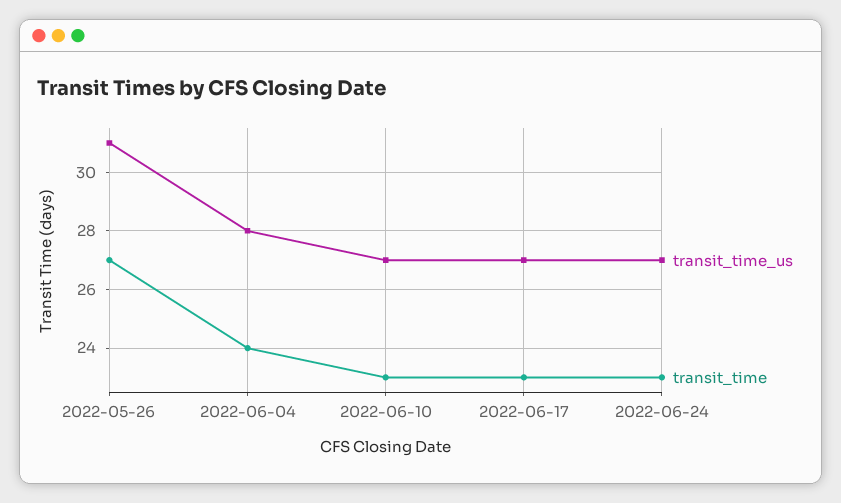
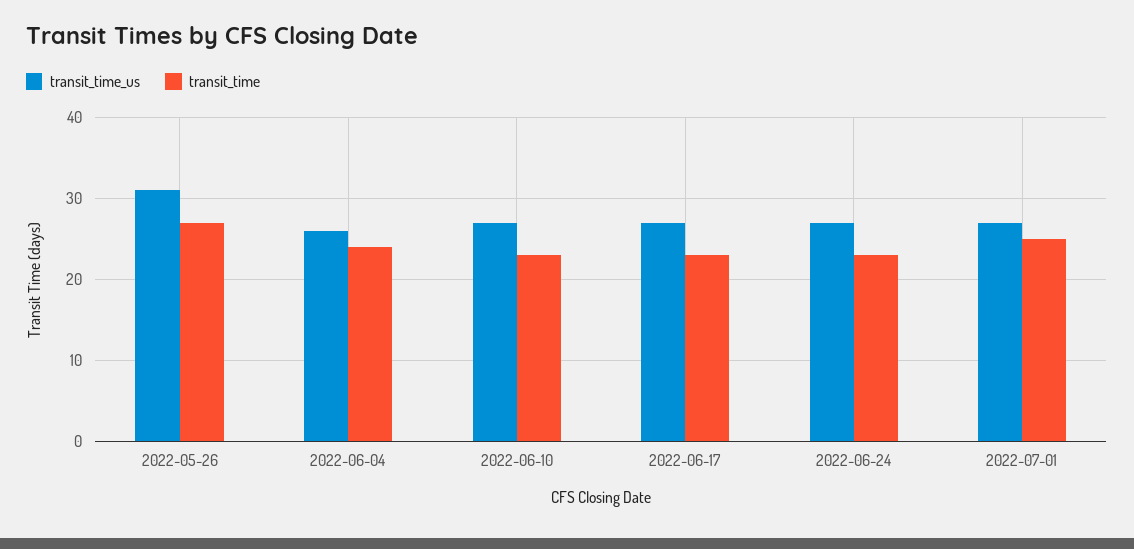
transit_time_us, 2022-06-04: 28 -> 26
transit_time_us, 2022-07-01: none -> 27
transit_time, 2022-07-01: none -> 25

